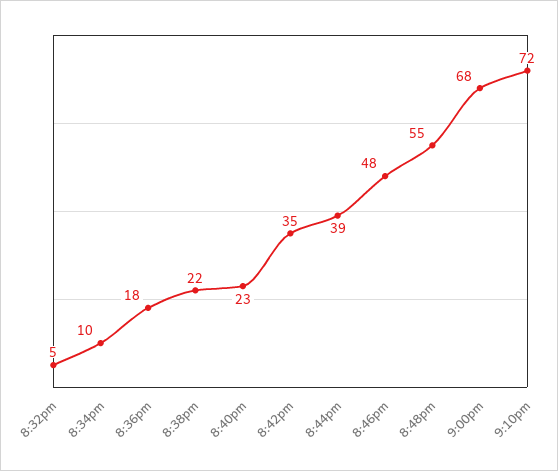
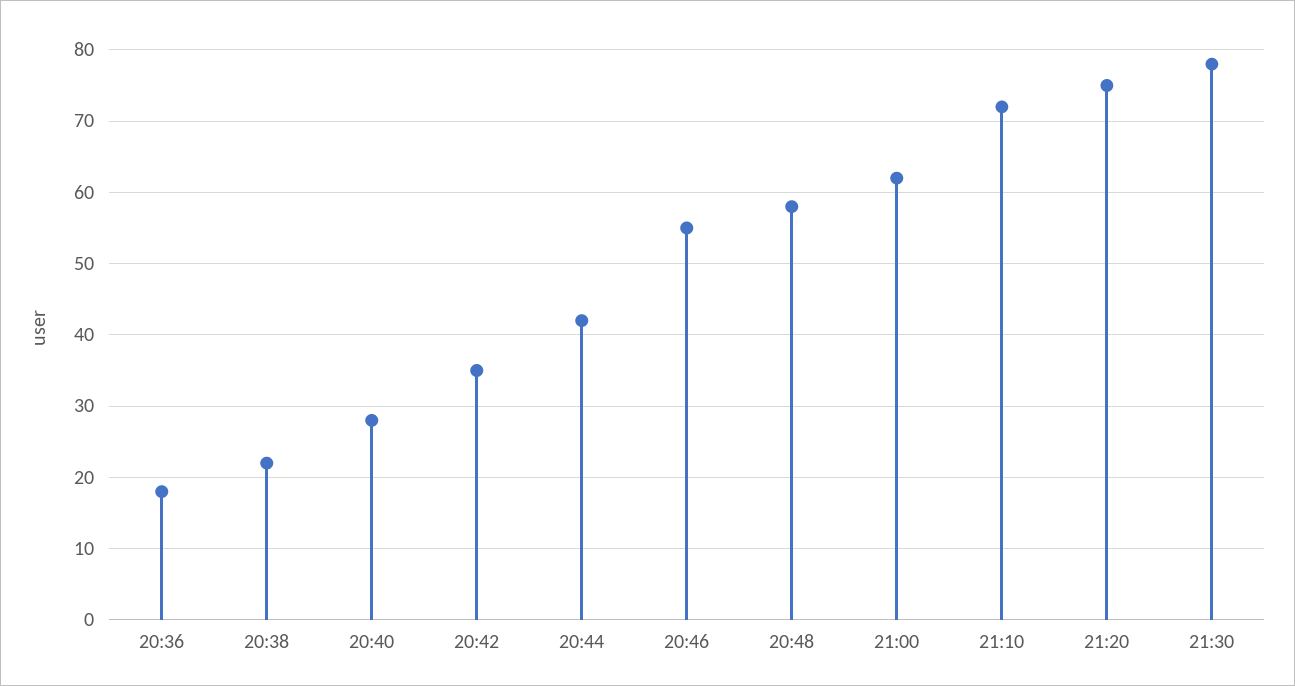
8:32pm: 5 -> none
8:34pm: 10 -> none
8:40pm: 23 -> 28
8:44pm: 39 -> 42
8:46pm: 48 -> 55
8:48pm: 55 -> 58
9:00pm: 68 -> 62
21:20: none -> 75
21:30: none -> 78

